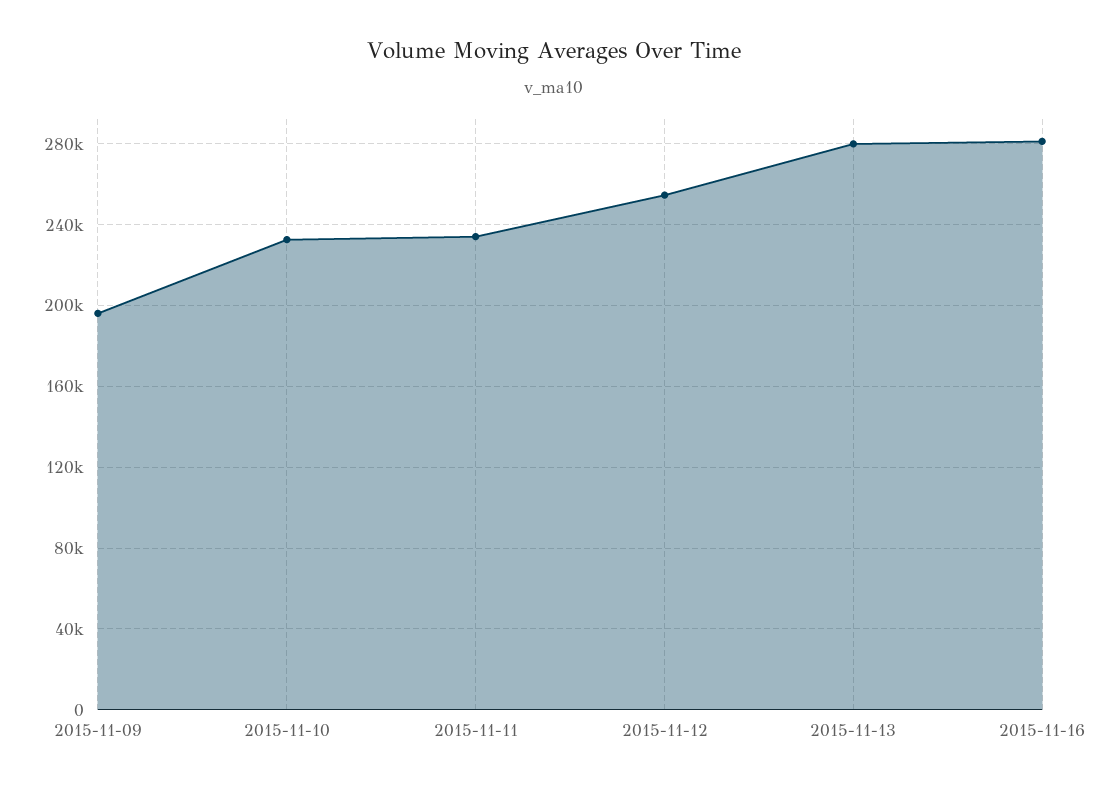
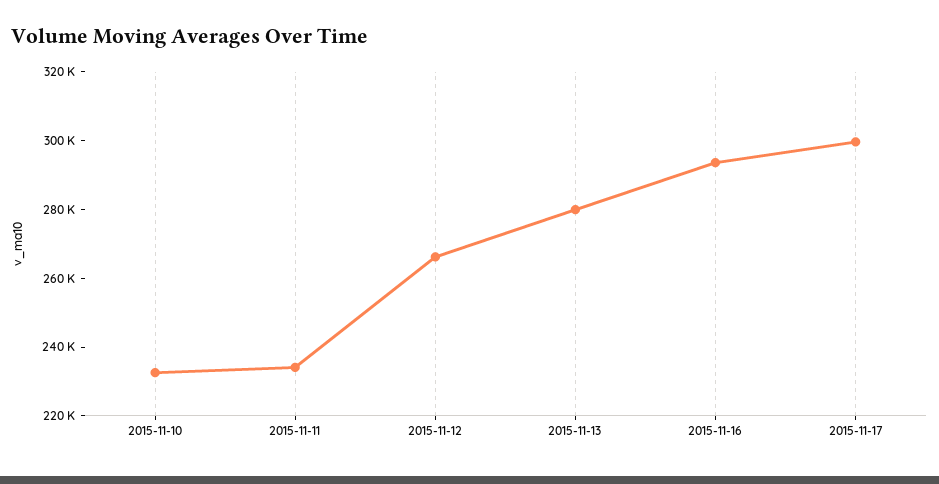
2015-11-09: 195000 -> none
2015-11-12: 255000 -> 265000
2015-11-16: 280000 -> 295000
2015-11-17: none -> 300000

